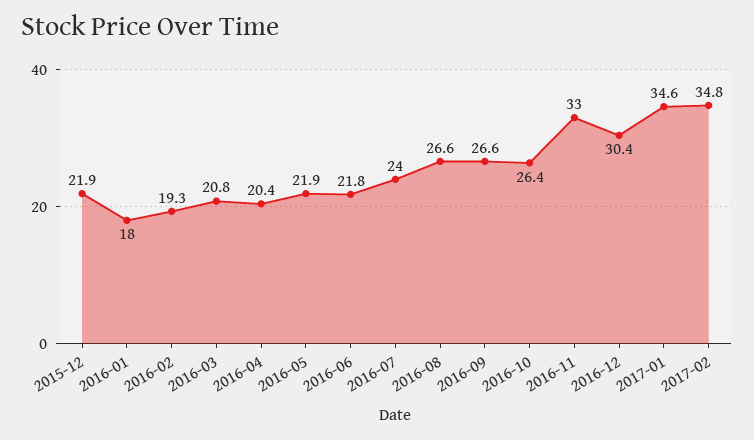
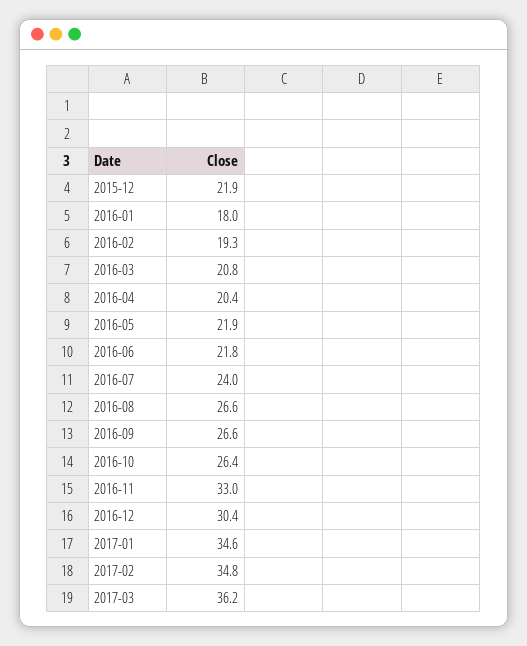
2017-03: none -> 36.2

